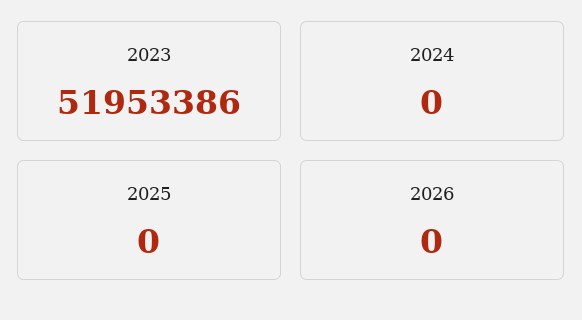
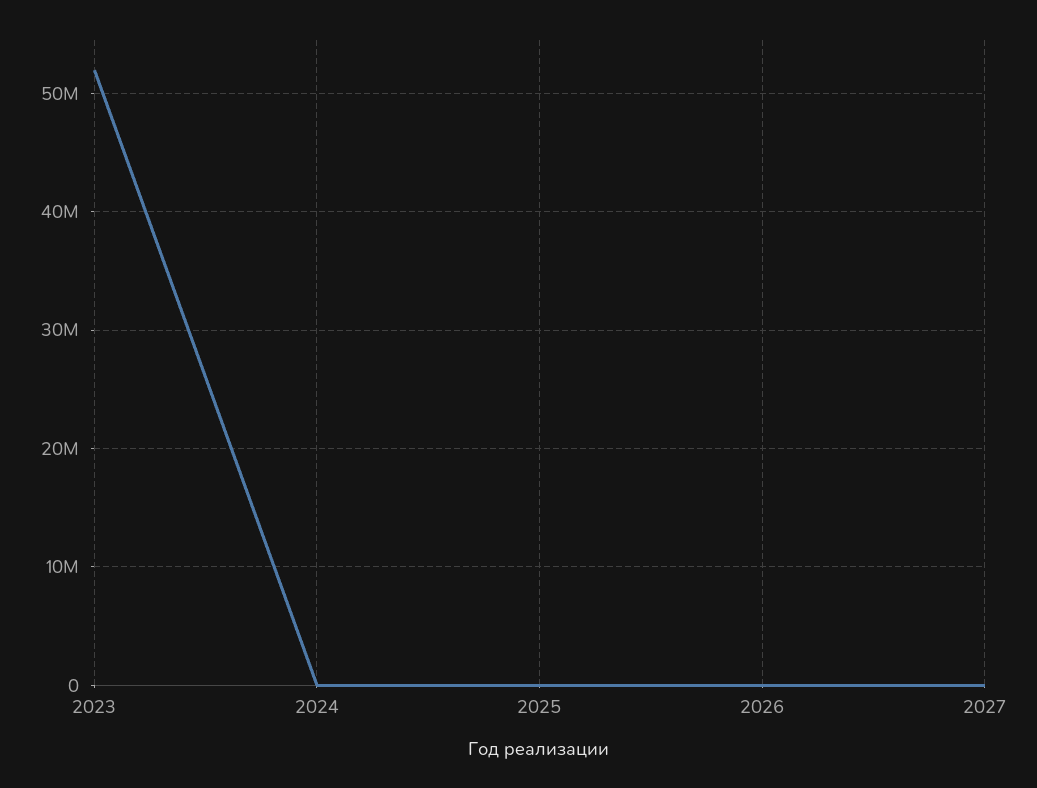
2027: none -> 0

